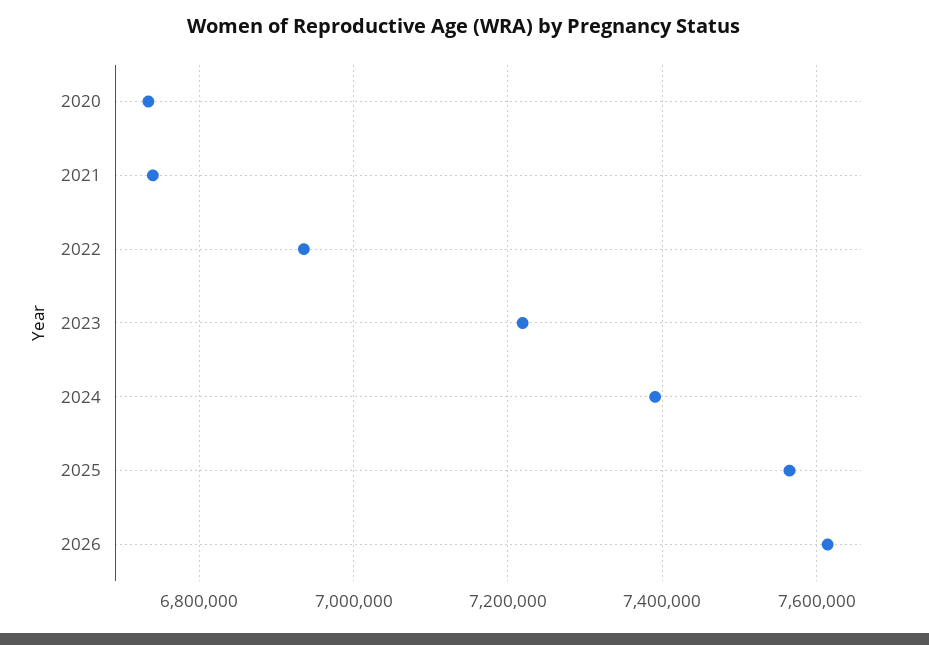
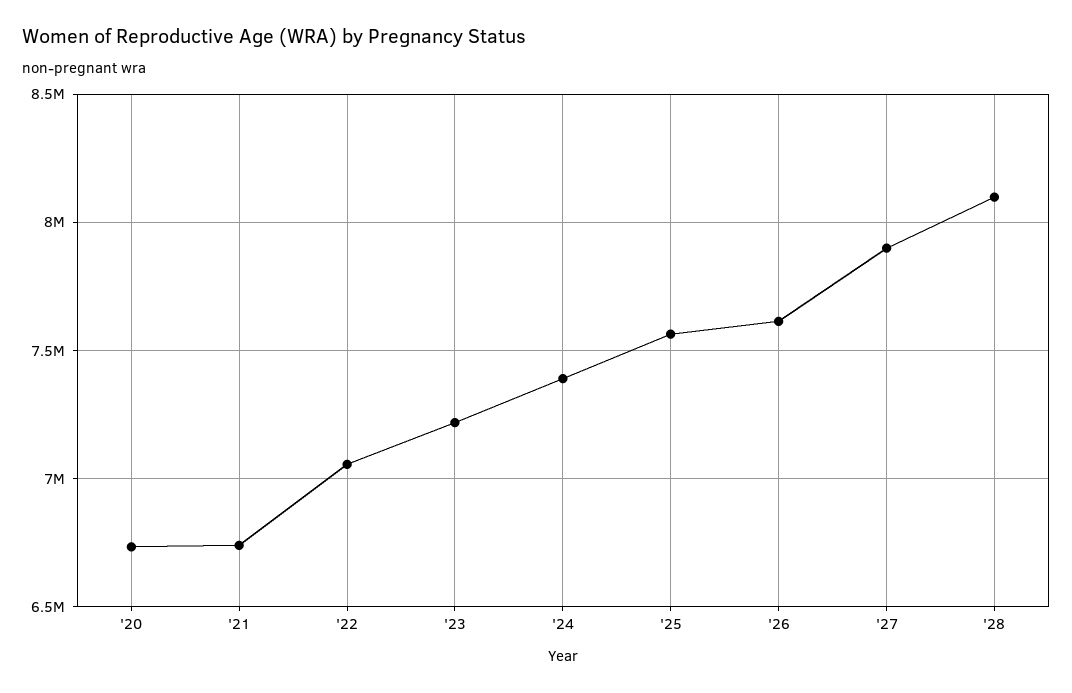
2022: 6940000 -> 7050000
'27: none -> 7900000
'28: none -> 8100000

